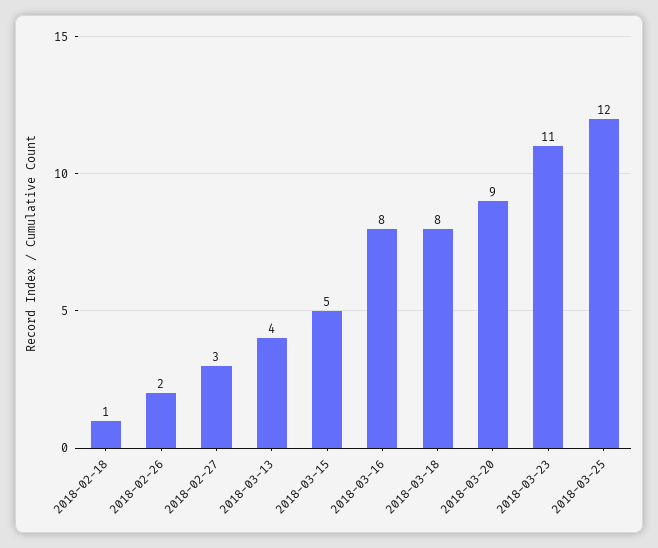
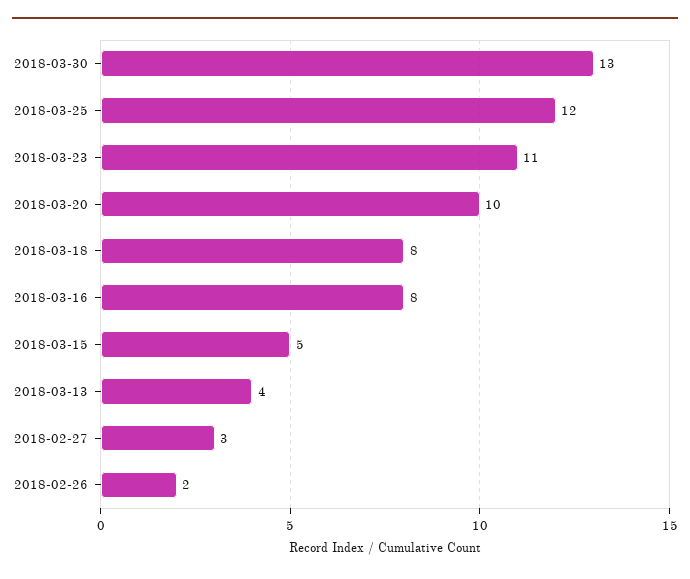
2018-02-18: 1 -> none
2018-03-20: 9 -> 10
2018-03-30: none -> 13

